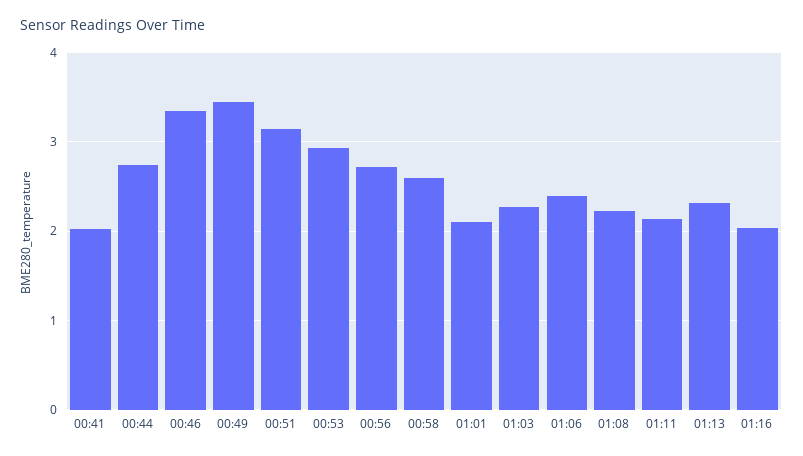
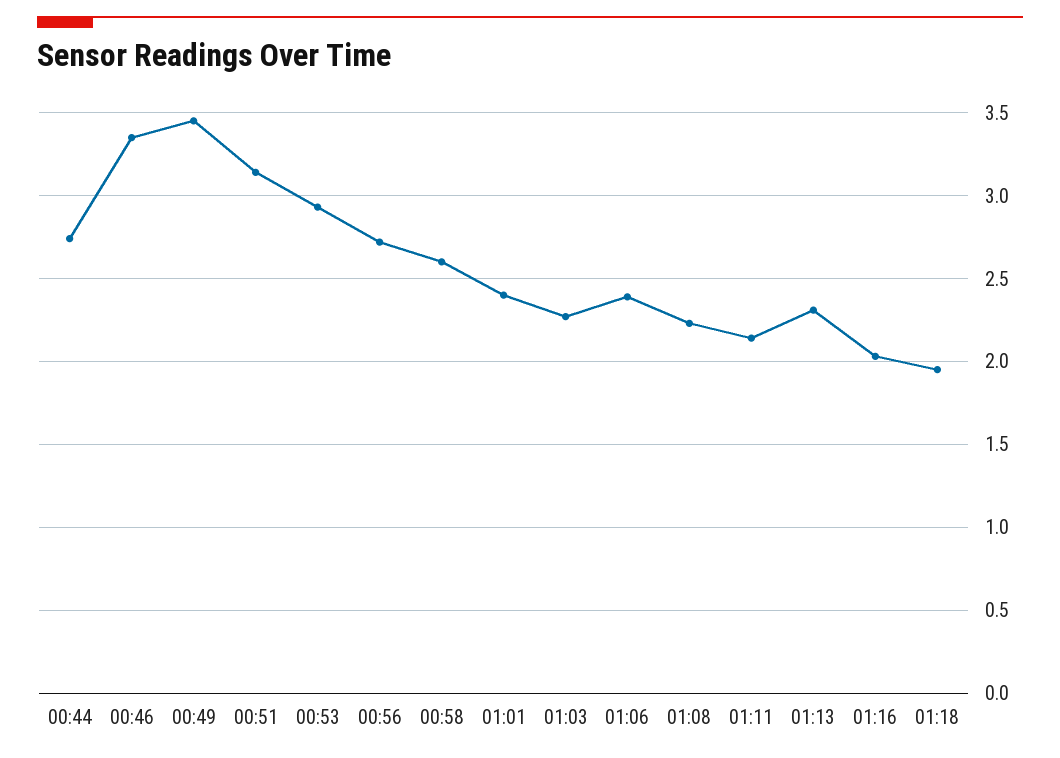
00:41: 2 -> none
01:01: 2.1 -> 2.4
01:18: none -> 1.95

